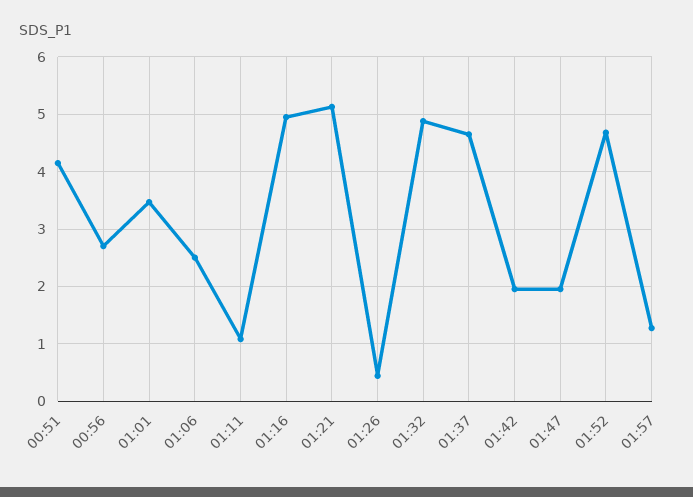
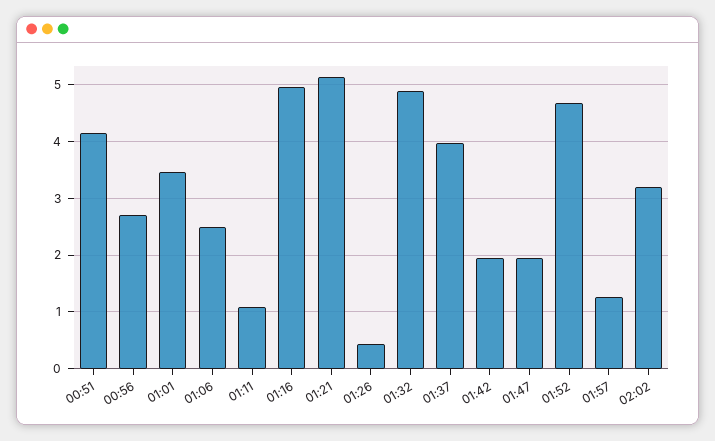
01:37: 4.6 -> 4
02:02: none -> 3.2

